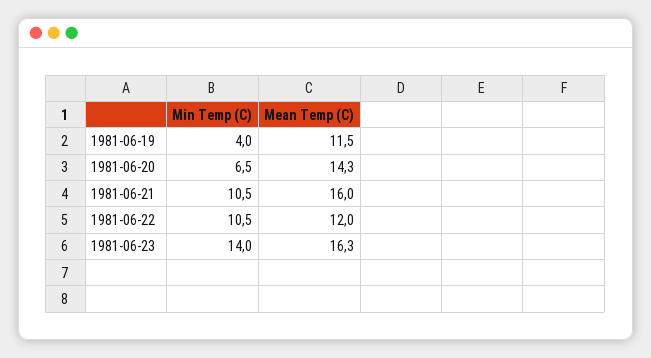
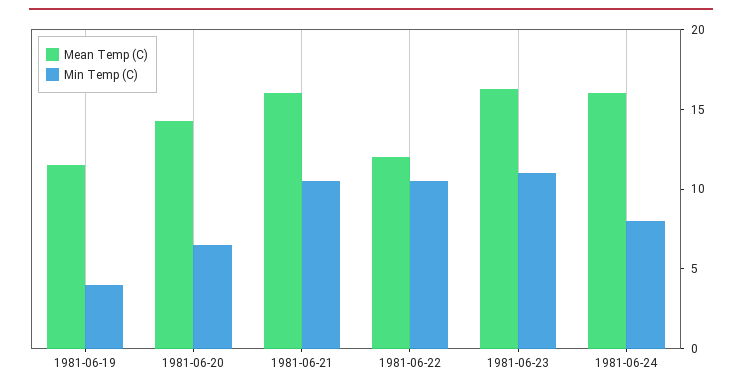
Min Temp (C), 1981-06-23: 14 -> 11
Mean Temp (C), 1981-06-24: none -> 16
Min Temp (C), 1981-06-24: none -> 8

